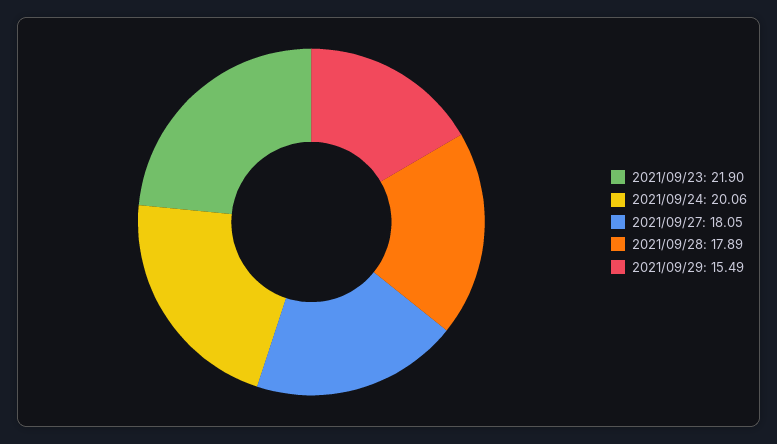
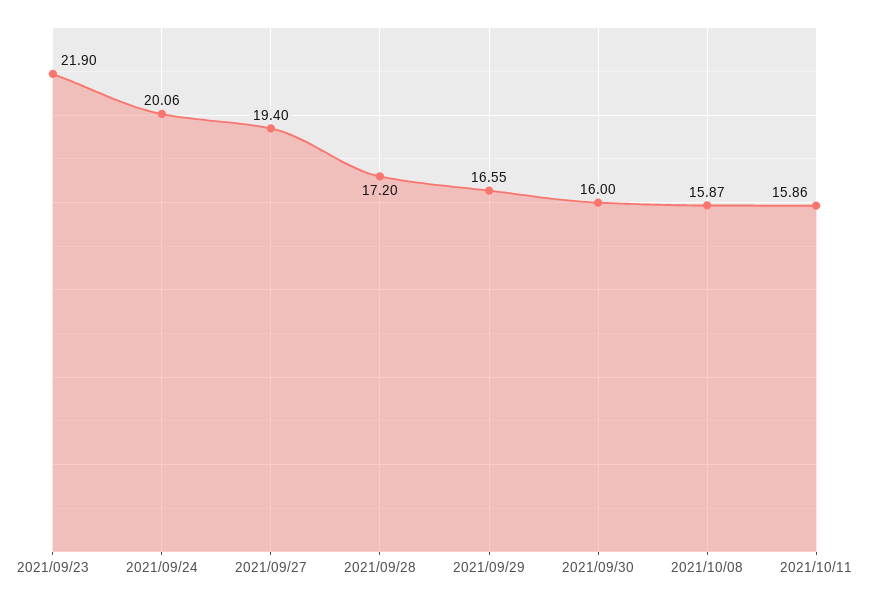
2021/09/27: 18.05 -> 19.4
2021/09/28: 17.89 -> 17.2
2021/09/29: 15.49 -> 16.55
2021/09/30: none -> 16
2021/10/08: none -> 15.87
2021/10/11: none -> 15.86

